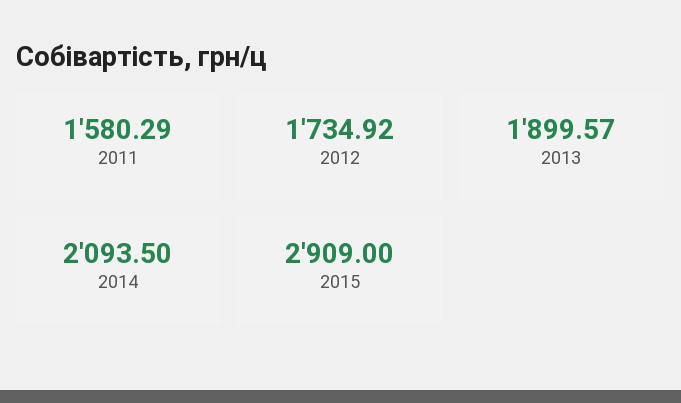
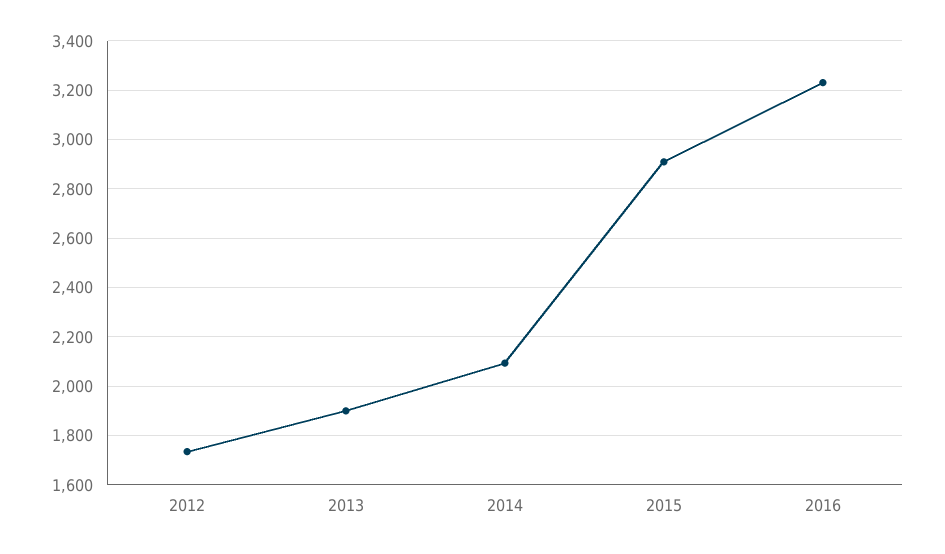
2011: 1580.29 -> none
2016: none -> 3225

